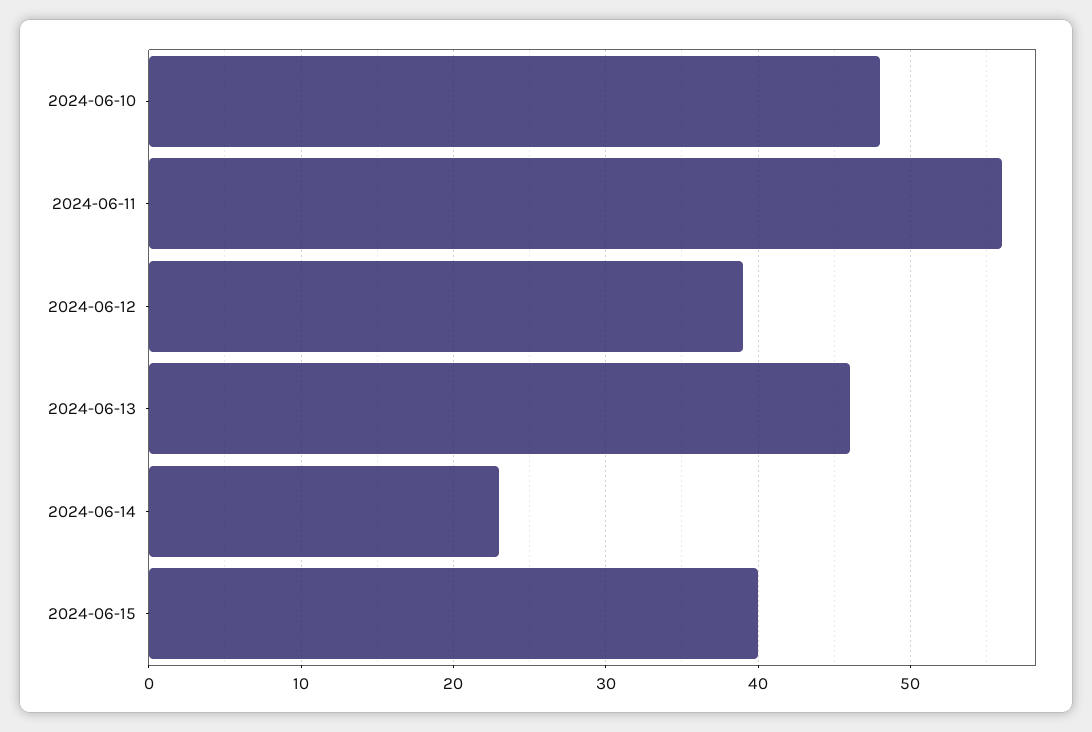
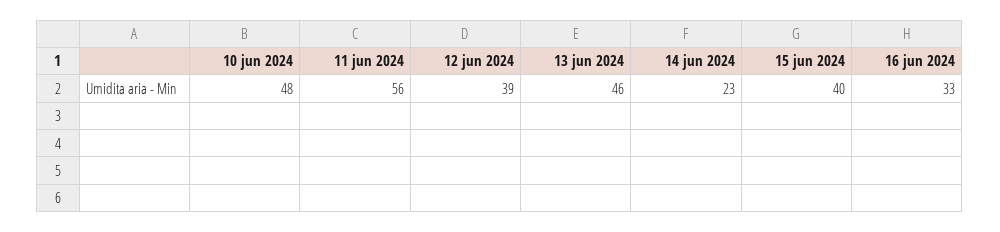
16 jun 2024: none -> 33

